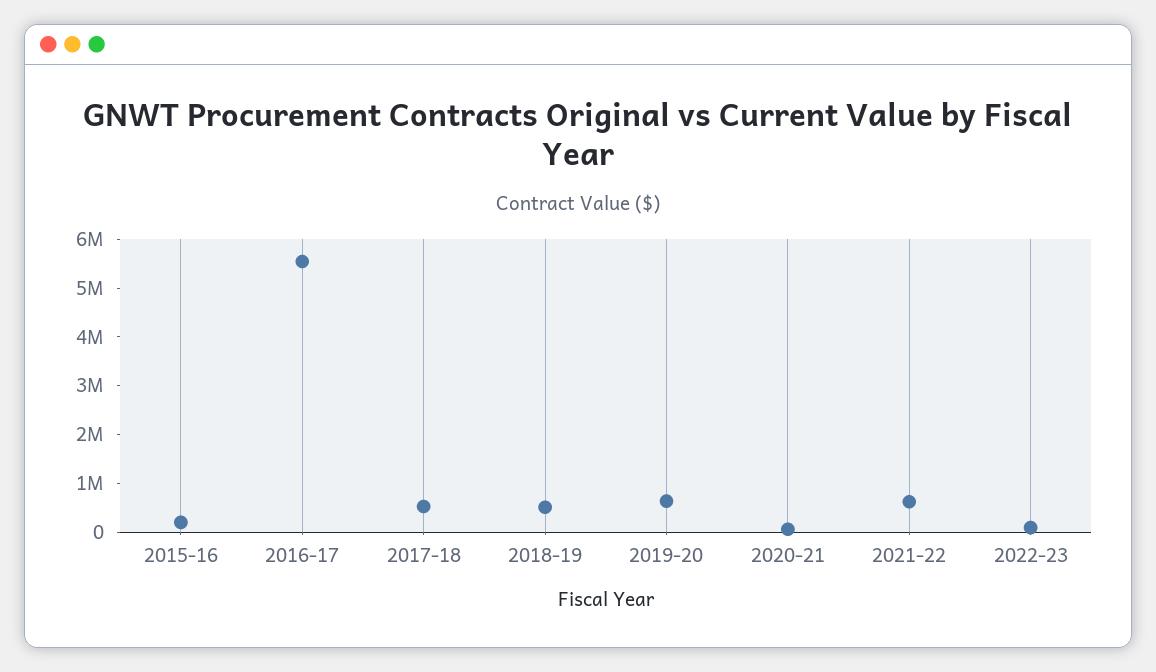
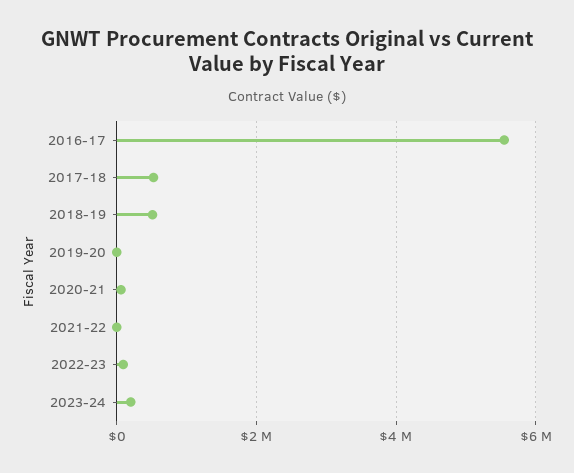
2015-16: 200000 -> none
2019-20: 600000 -> 0
2021-22: 600000 -> 0
2023-24: none -> 200000

